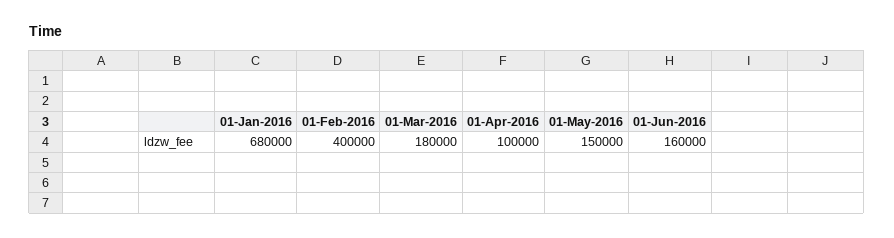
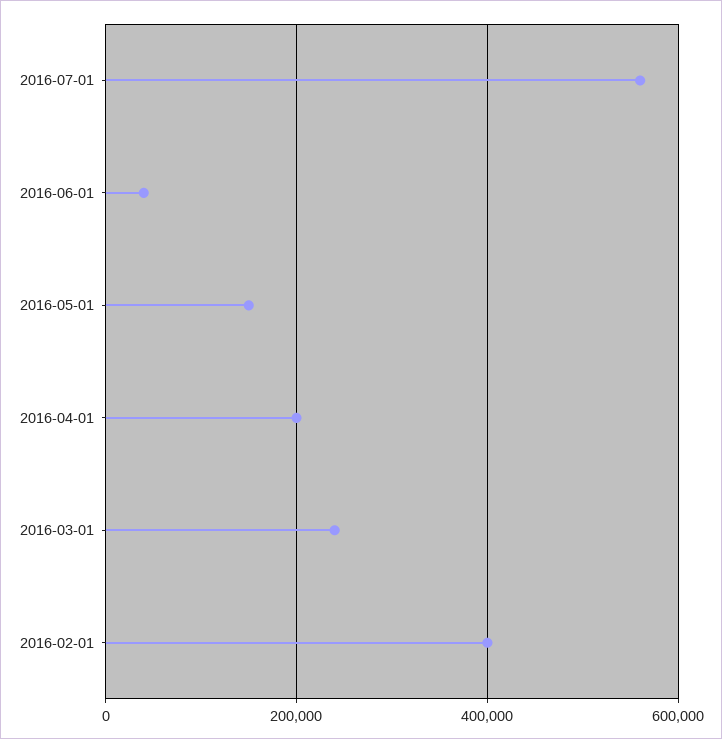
01-Jan-2016: 680000 -> none
01-Mar-2016: 180000 -> 240000
01-Apr-2016: 100000 -> 200000
01-Jun-2016: 160000 -> 40000
2016-07-01: none -> 560000

